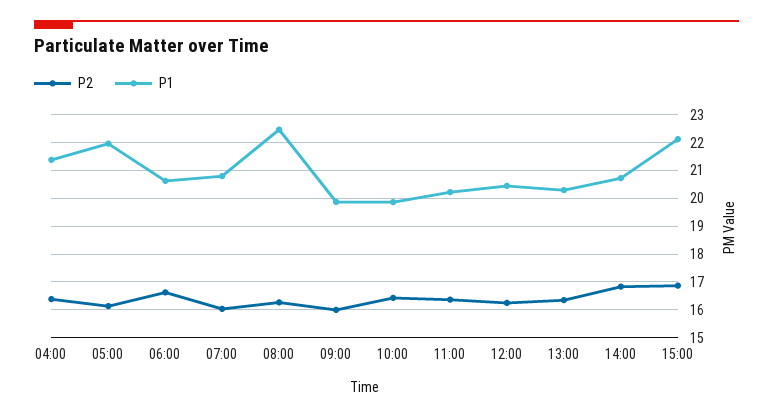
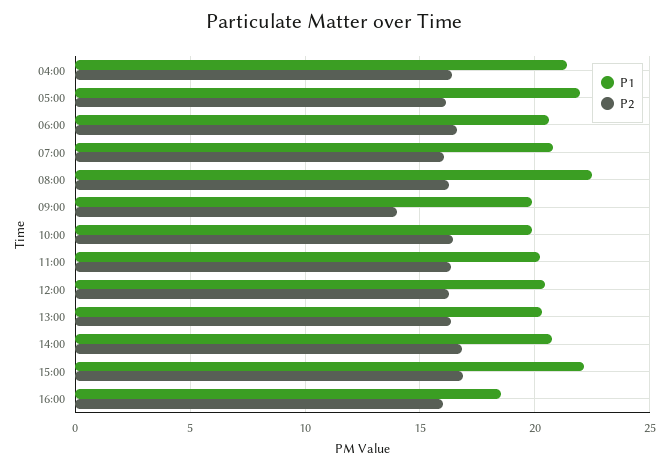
P2, 09:00: 16 -> 14
P1, 16:00: none -> 18.5
P2, 16:00: none -> 16

